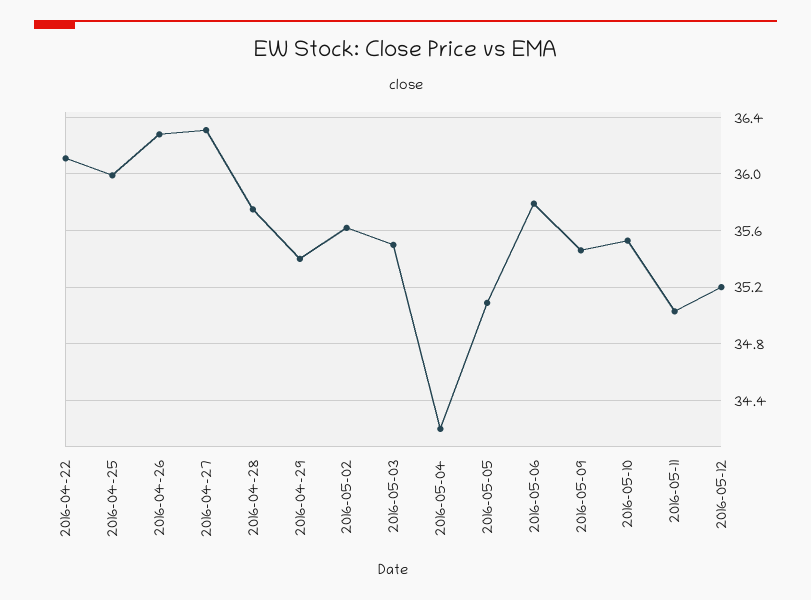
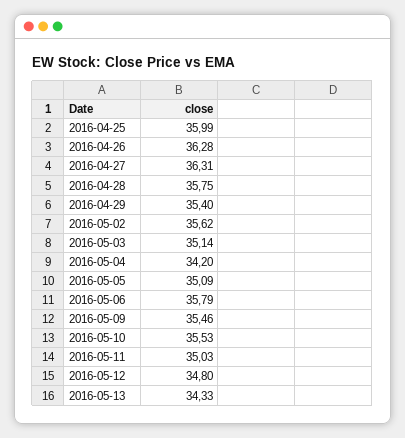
2016-04-22: 36.1 -> none
2016-05-03: 35.5 -> 35.14
2016-05-12: 35.2 -> 34.8
2016-05-13: none -> 34.33

